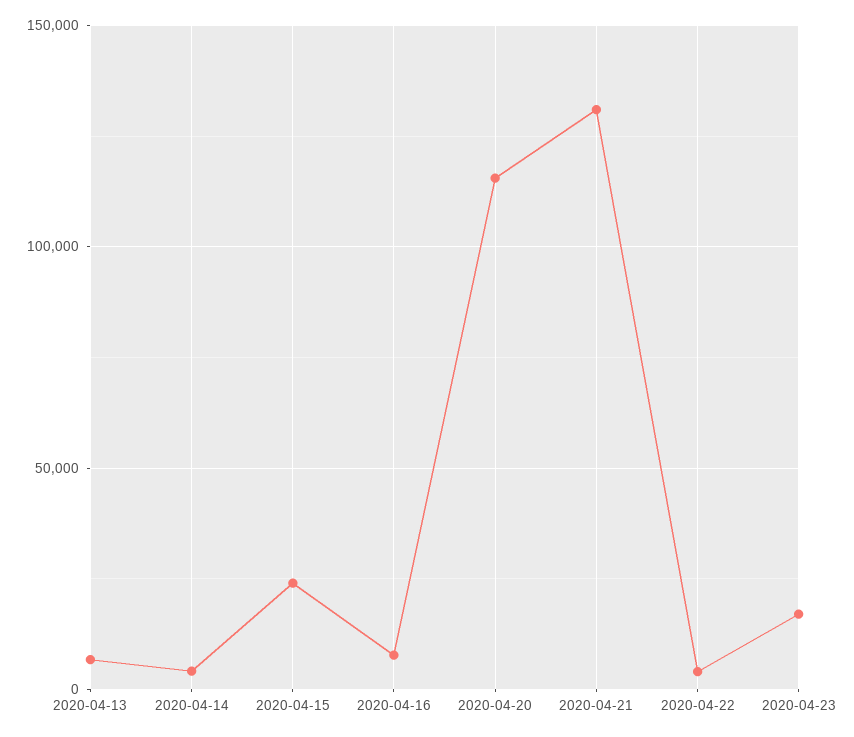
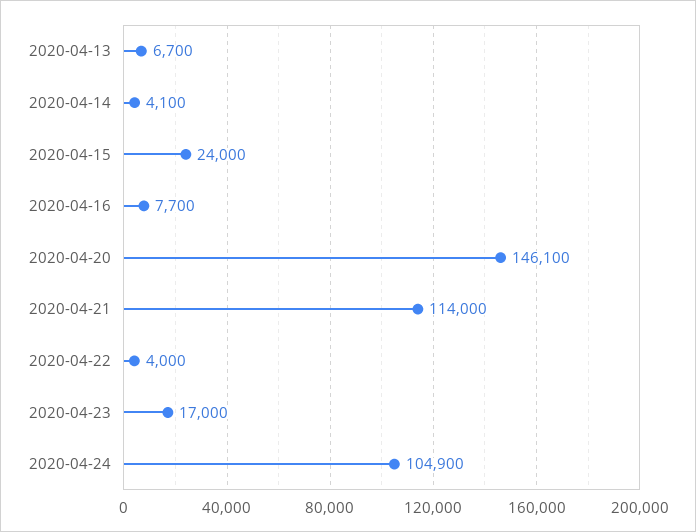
2020-04-20: 115000 -> 146100
2020-04-21: 130000 -> 114000
2020-04-24: none -> 104900

